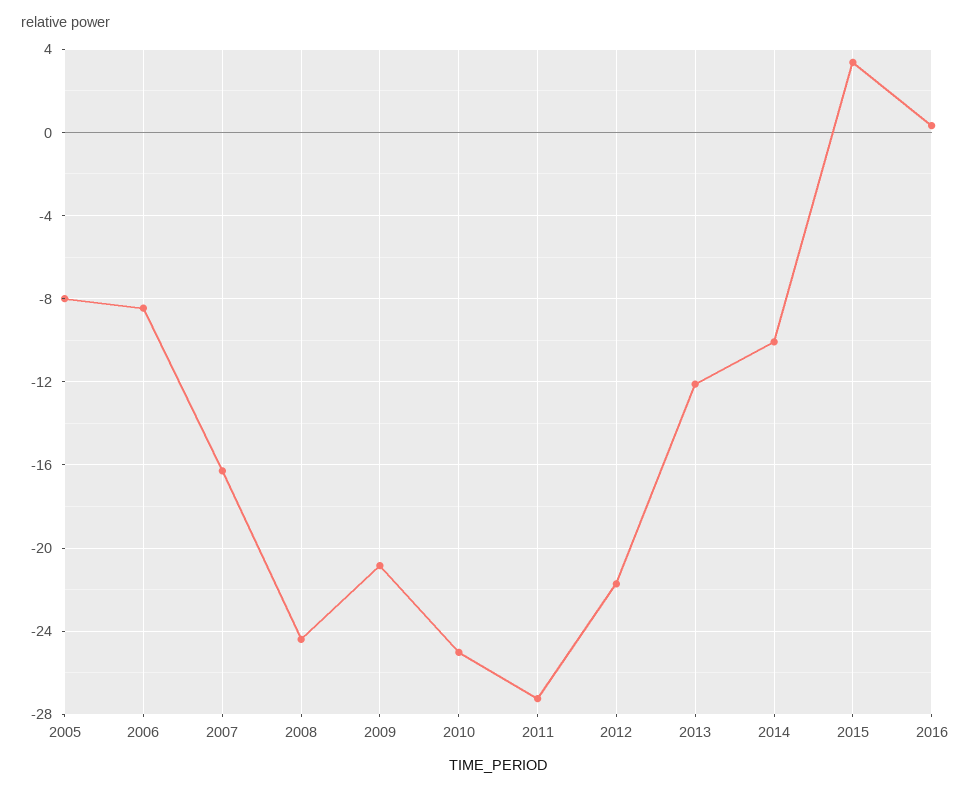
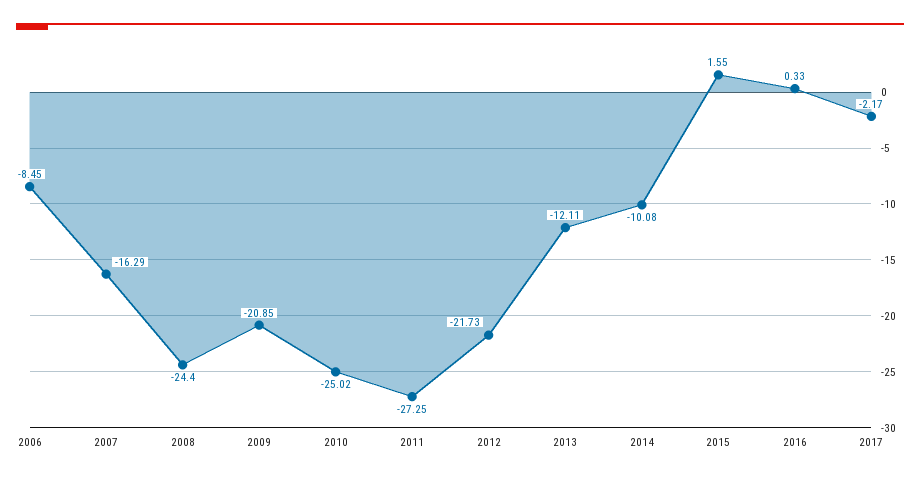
2005: -8 -> none
2015: 3.5 -> 1.55
2017: none -> -2.17

